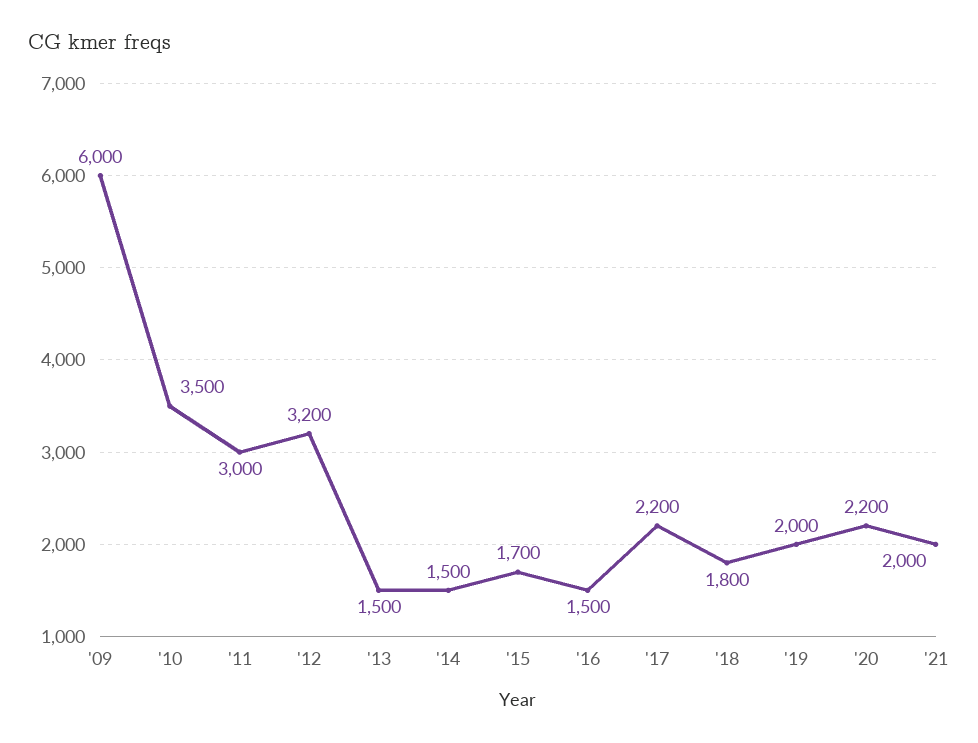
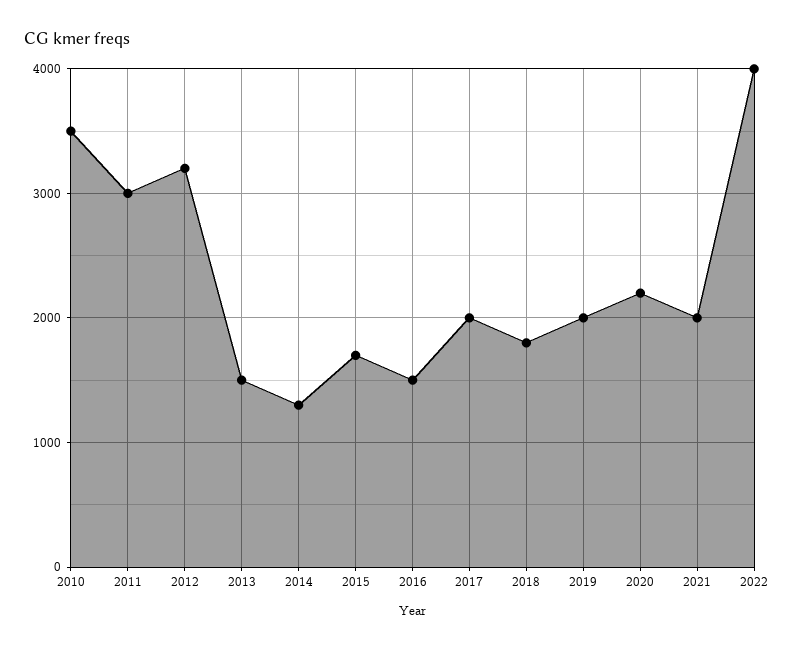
'09: 6000 -> none
'14: 1500 -> 1300
'17: 2200 -> 2000
2022: none -> 4000

